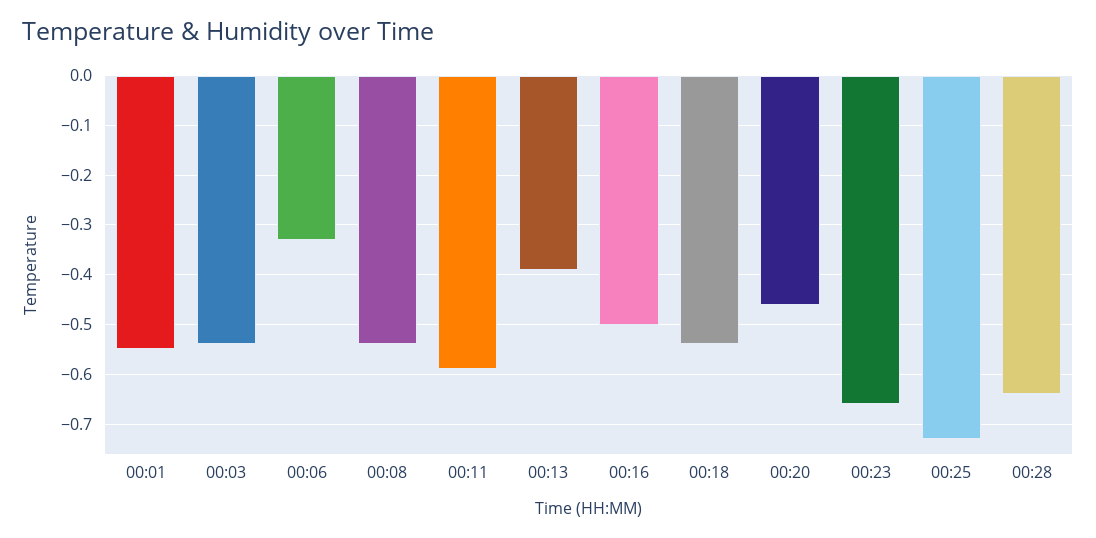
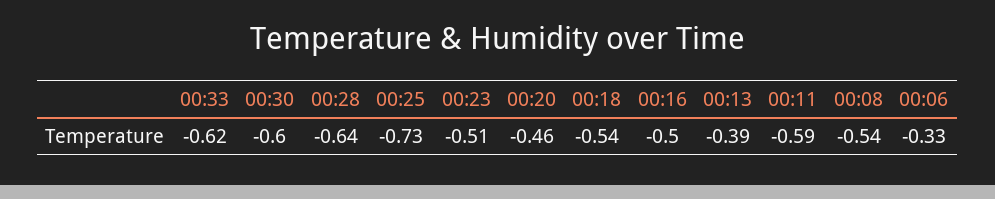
00:01: -0.55 -> none
00:03: -0.55 -> none
00:23: -0.65 -> -0.51
00:33: none -> -0.62
00:30: none -> -0.6

